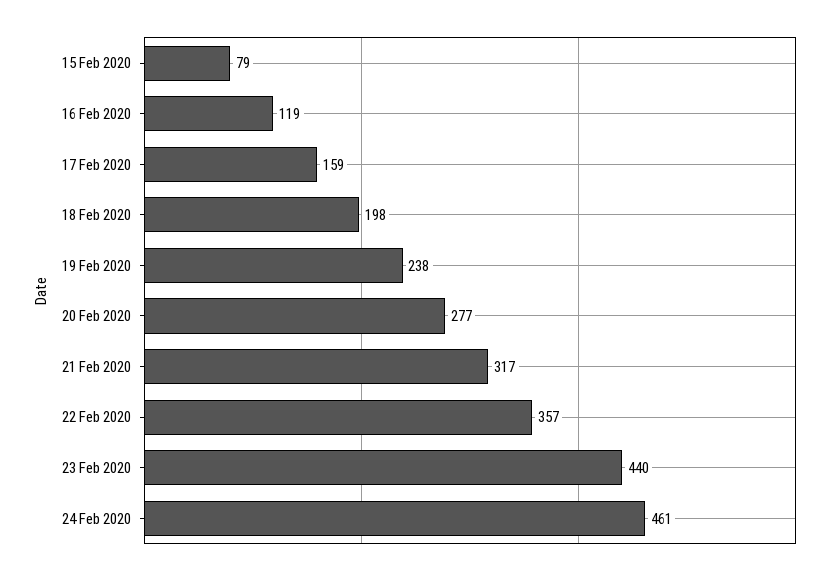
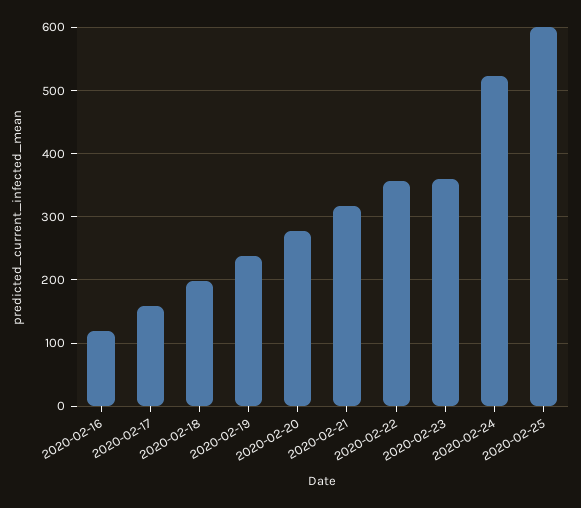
15 Feb 2020: 79 -> none
23 Feb 2020: 440 -> 360
24 Feb 2020: 461 -> 520
2020-02-25: none -> 600

